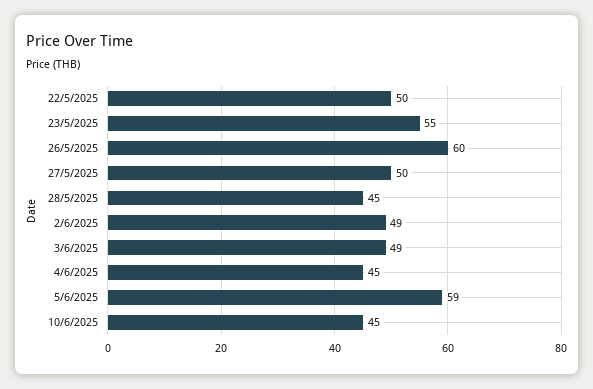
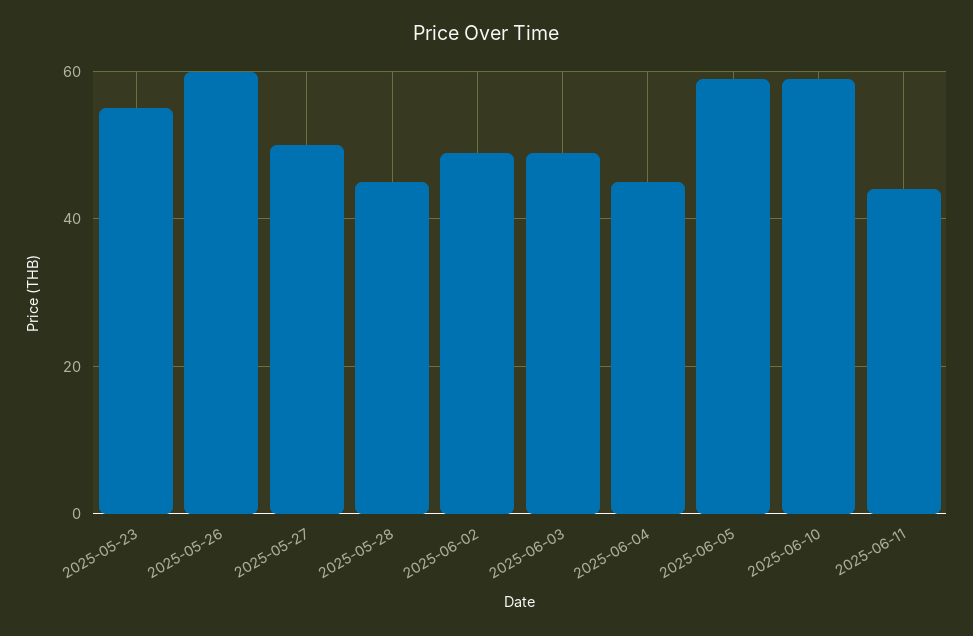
22/5/2025: 50 -> none
10/6/2025: 45 -> 60
2025-06-11: none -> 45

